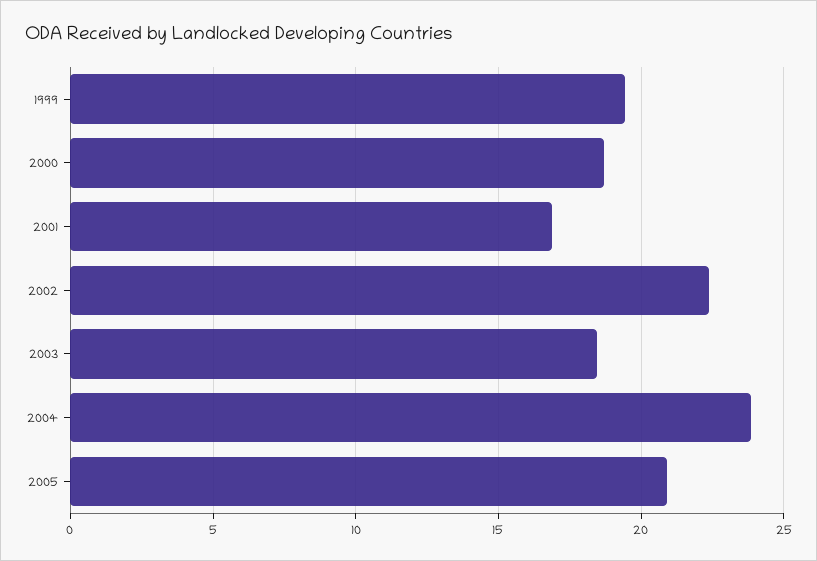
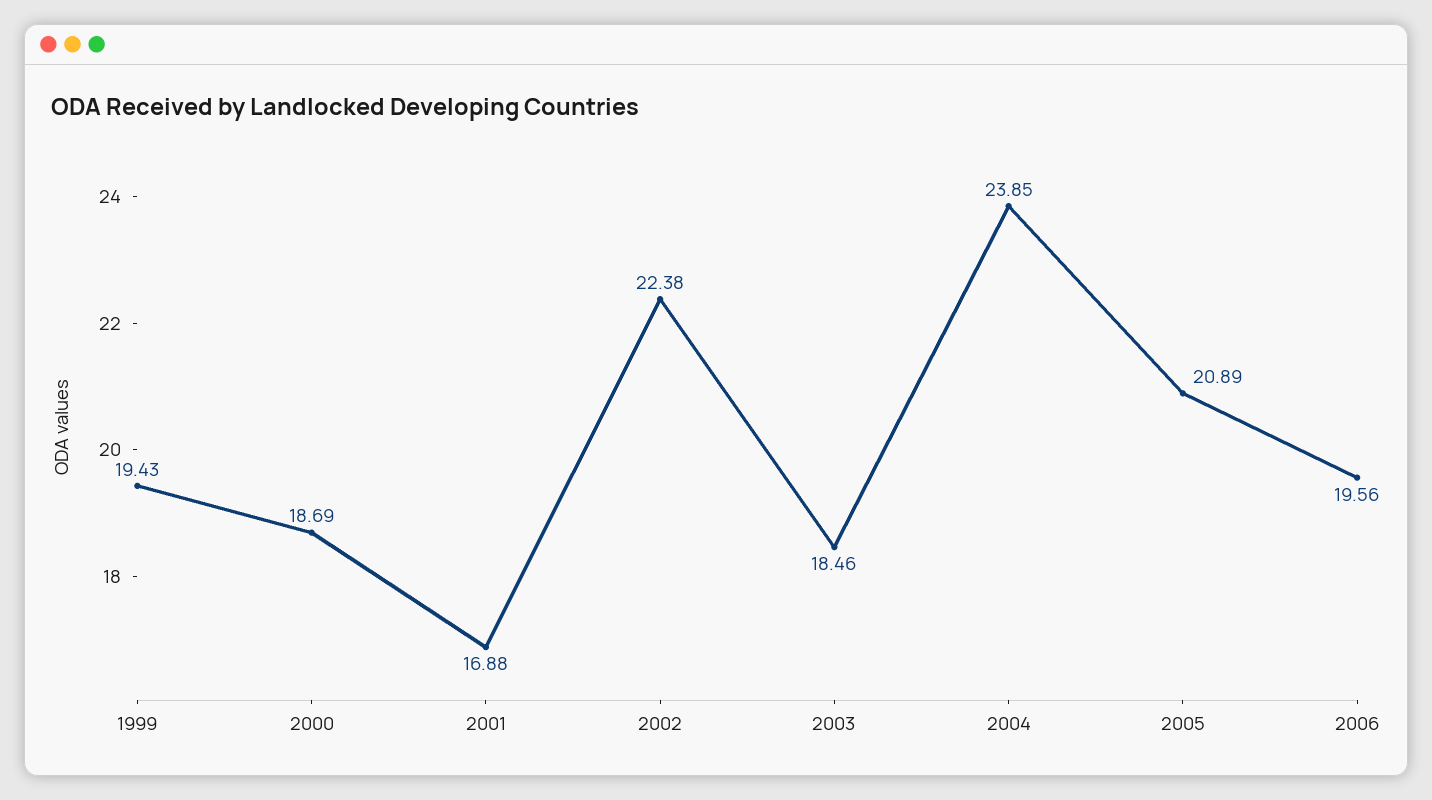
2006: none -> 19.56

